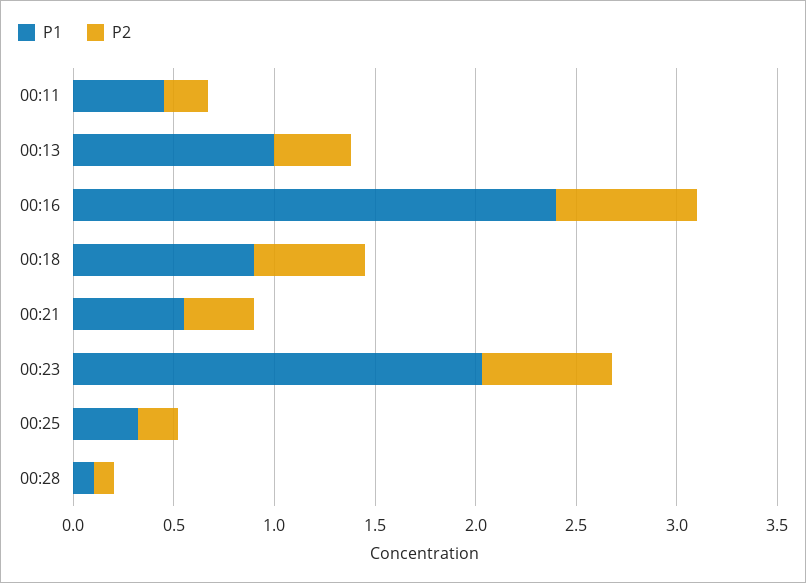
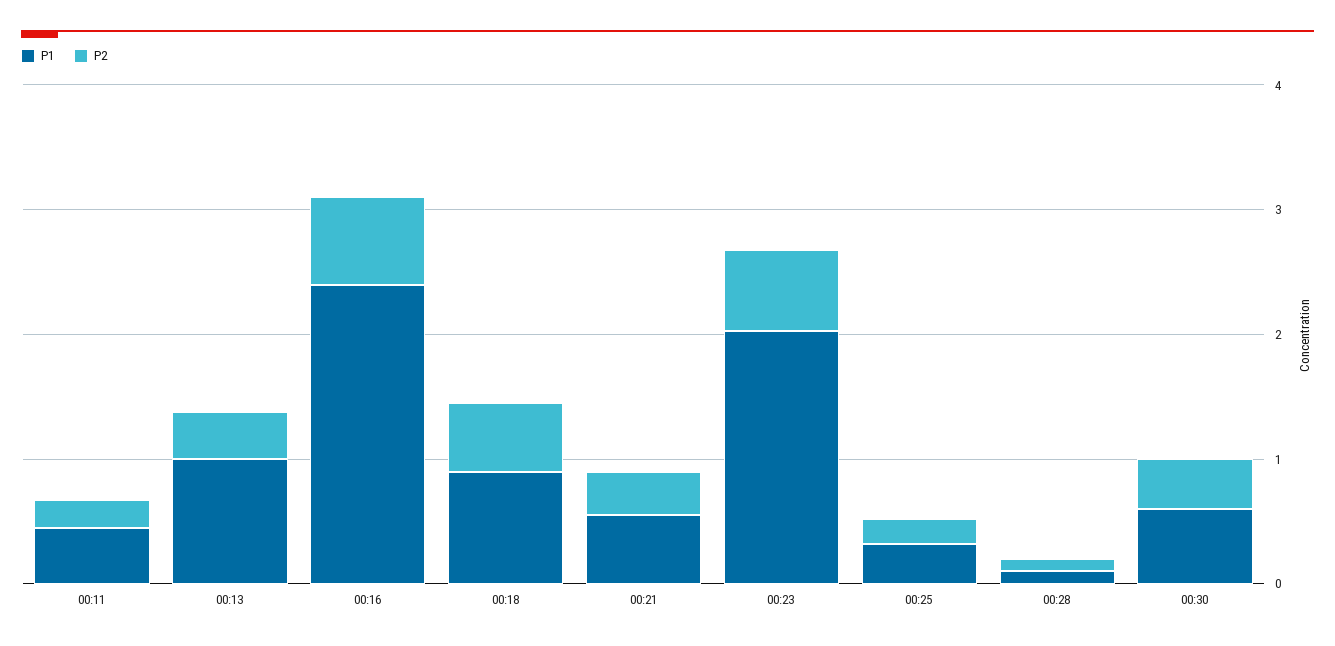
P1, 00:30: none -> 0.6
P2, 00:30: none -> 0.4

